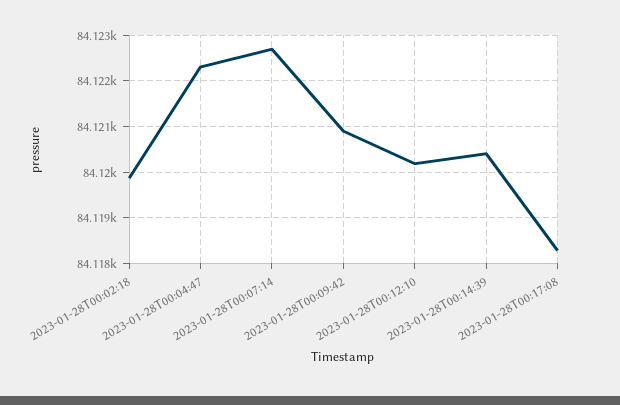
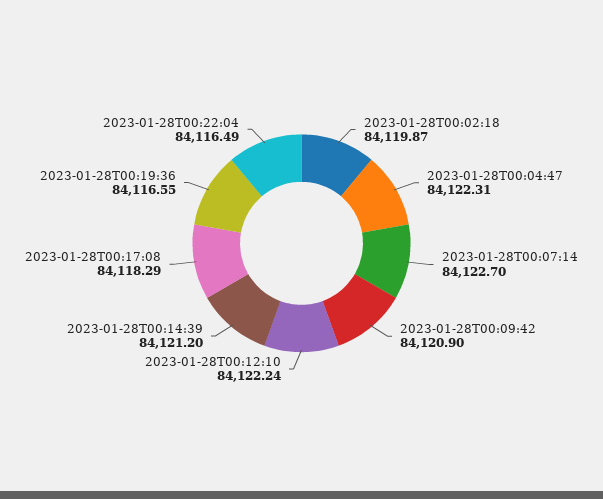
2023-01-28T00:12:10: 84120.2 -> 84122.24
2023-01-28T00:14:39: 84120.4 -> 84121.2
2023-01-28T00:19:36: none -> 84116.55
2023-01-28T00:22:04: none -> 84116.49

